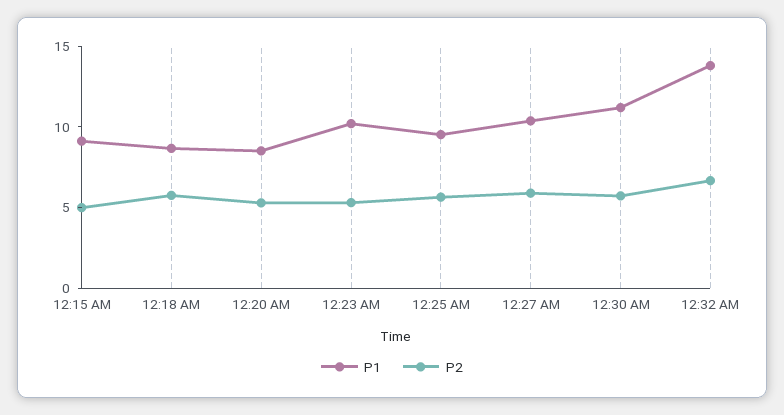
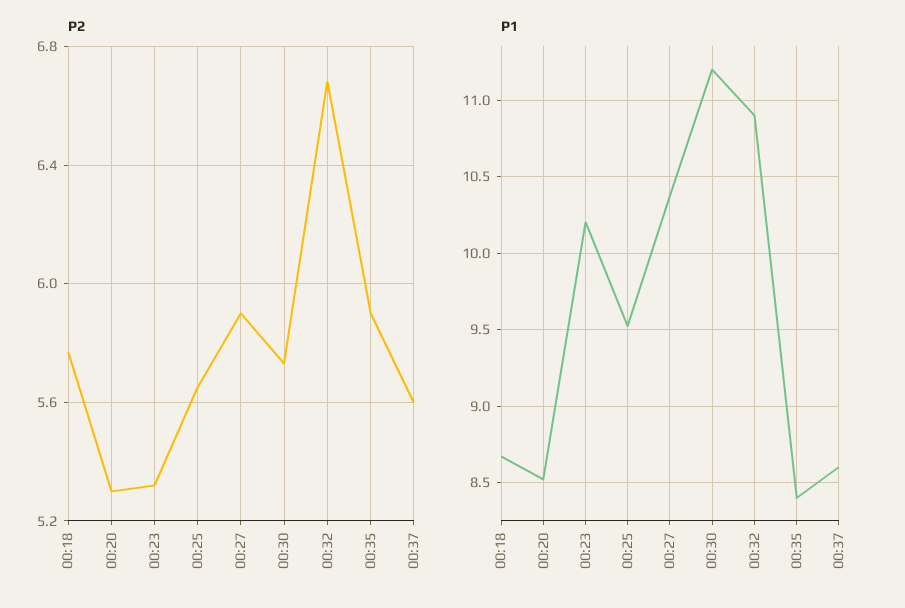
P1, 12:15 AM: 9 -> none
P2, 12:15 AM: 5 -> none
P1, 12:32 AM: 14 -> 10.9
P2, 00:35: none -> 5.9
P2, 00:37: none -> 5.6
P1, 00:35: none -> 8.4
P1, 00:37: none -> 8.6

